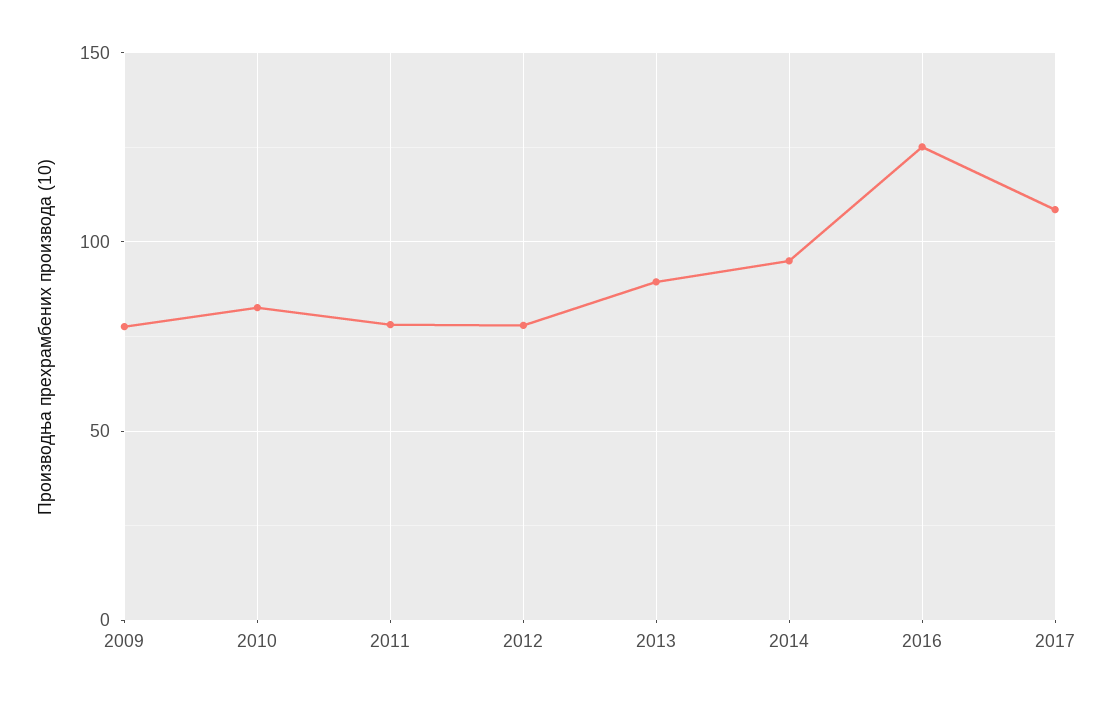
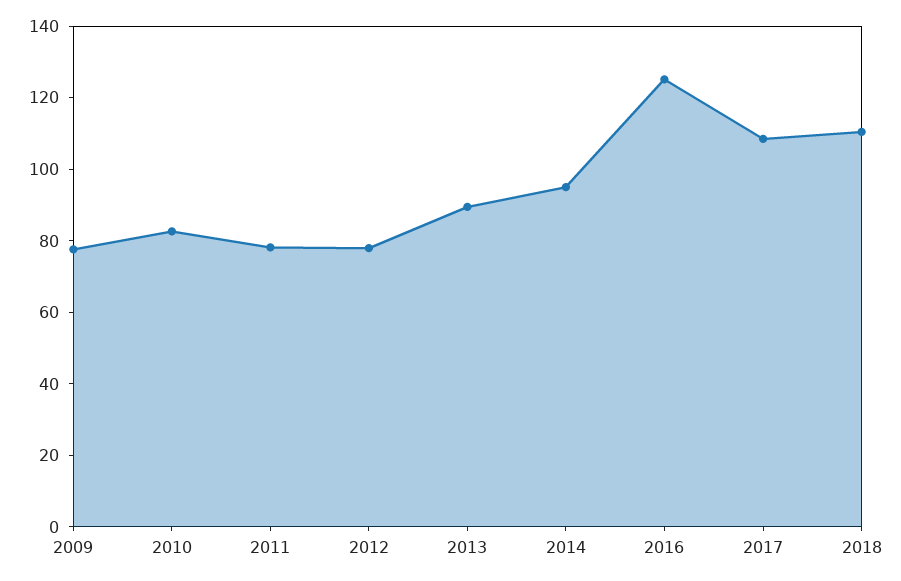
2018: none -> 110

